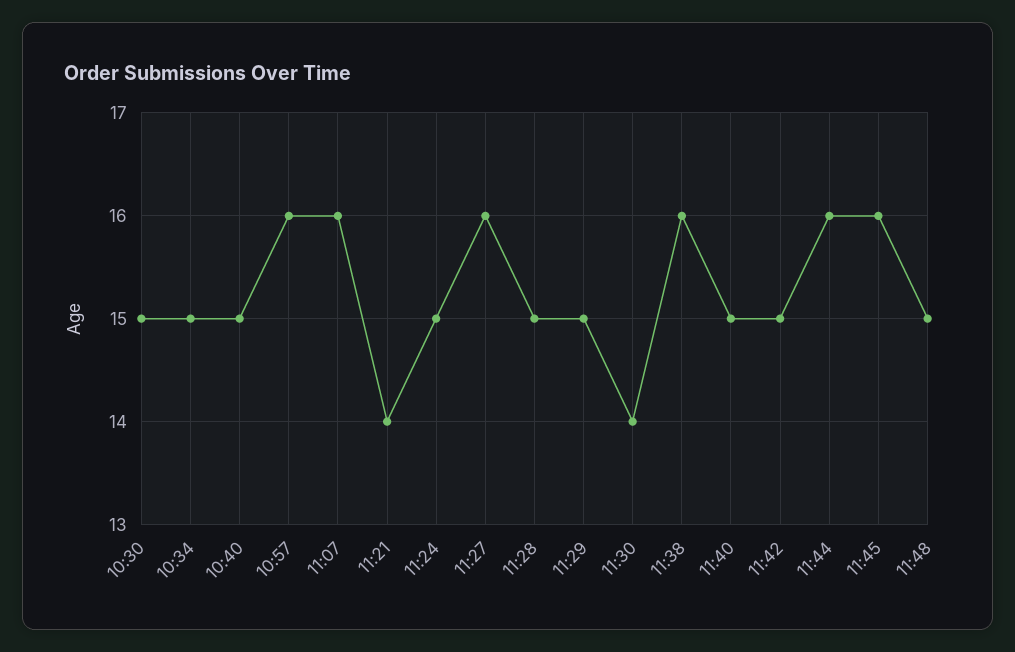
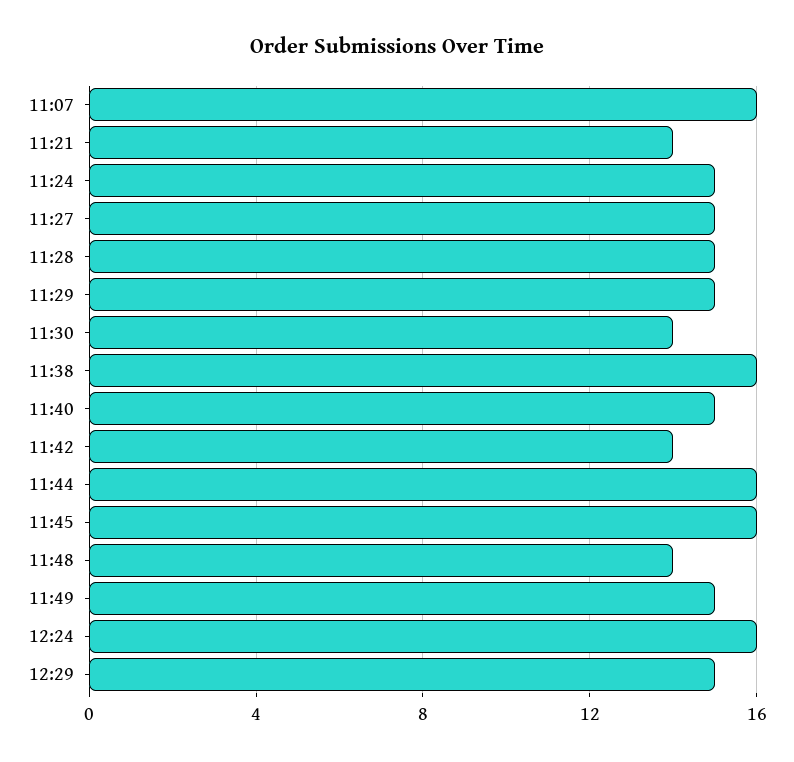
10:30: 15 -> none
10:34: 15 -> none
10:40: 15 -> none
10:57: 16 -> none
11:27: 16 -> 15
11:42: 15 -> 14
11:48: 15 -> 14
11:49: none -> 15
12:24: none -> 16
12:29: none -> 15

